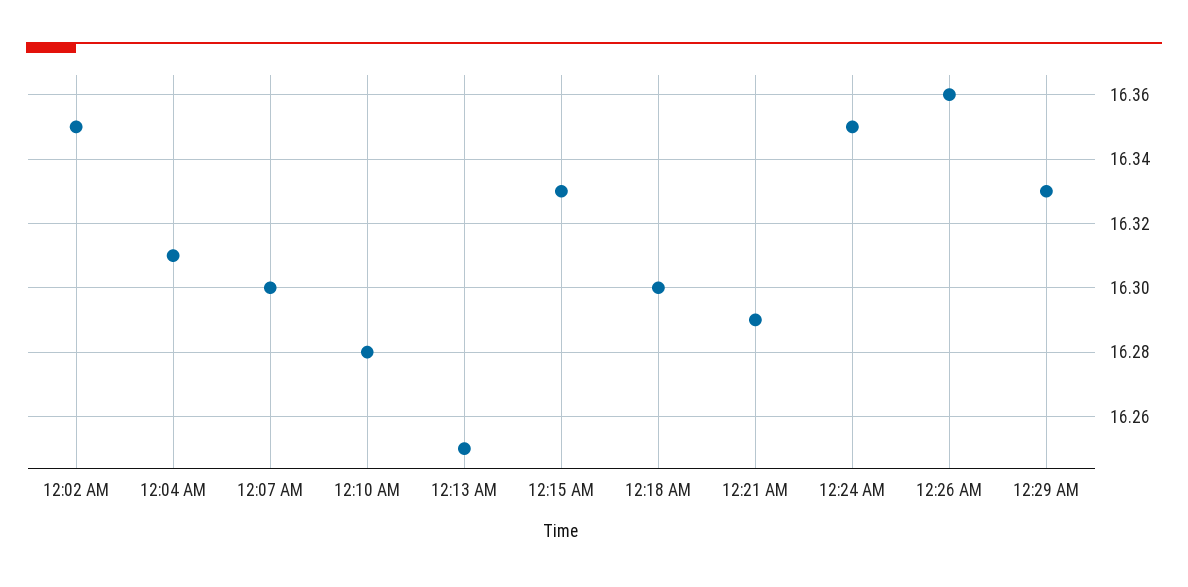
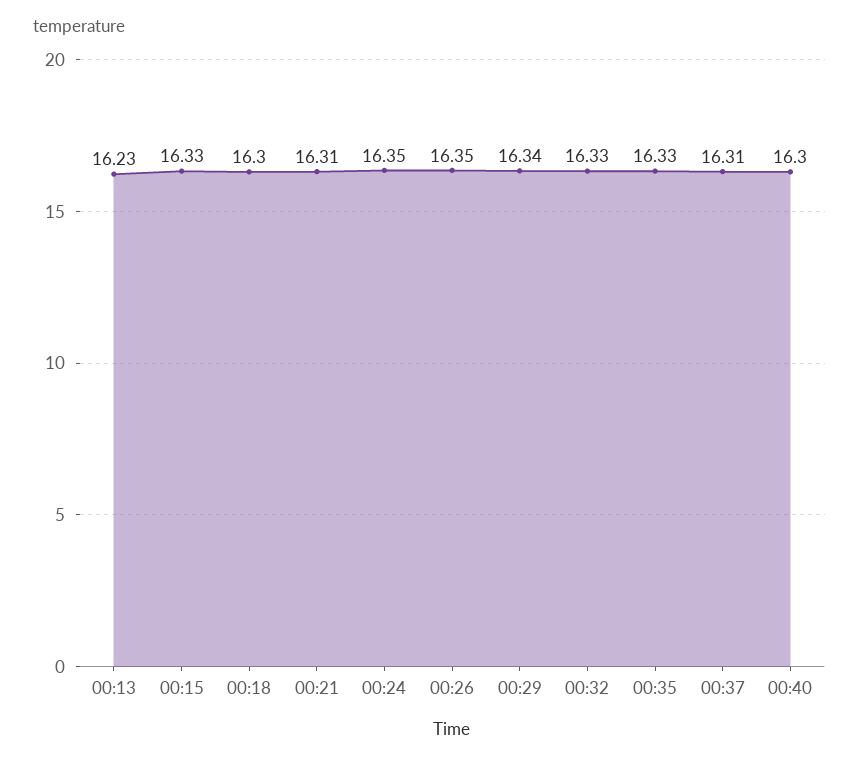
12:02 AM: 16.35 -> none
12:04 AM: 16.31 -> none
12:07 AM: 16.3 -> none
12:10 AM: 16.28 -> none
12:13 AM: 16.25 -> 16.23
12:21 AM: 16.29 -> 16.31
12:26 AM: 16.36 -> 16.35
12:29 AM: 16.33 -> 16.34
00:32: none -> 16.33
00:35: none -> 16.33
00:37: none -> 16.31
00:40: none -> 16.3

